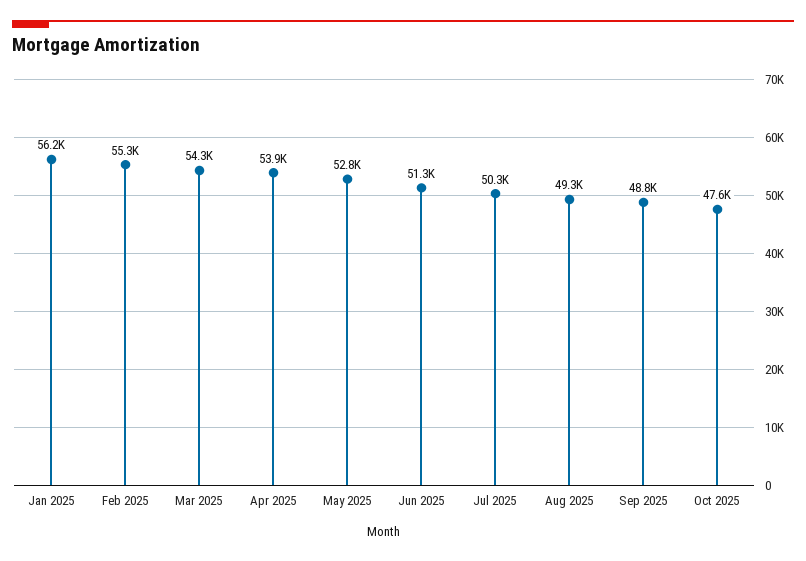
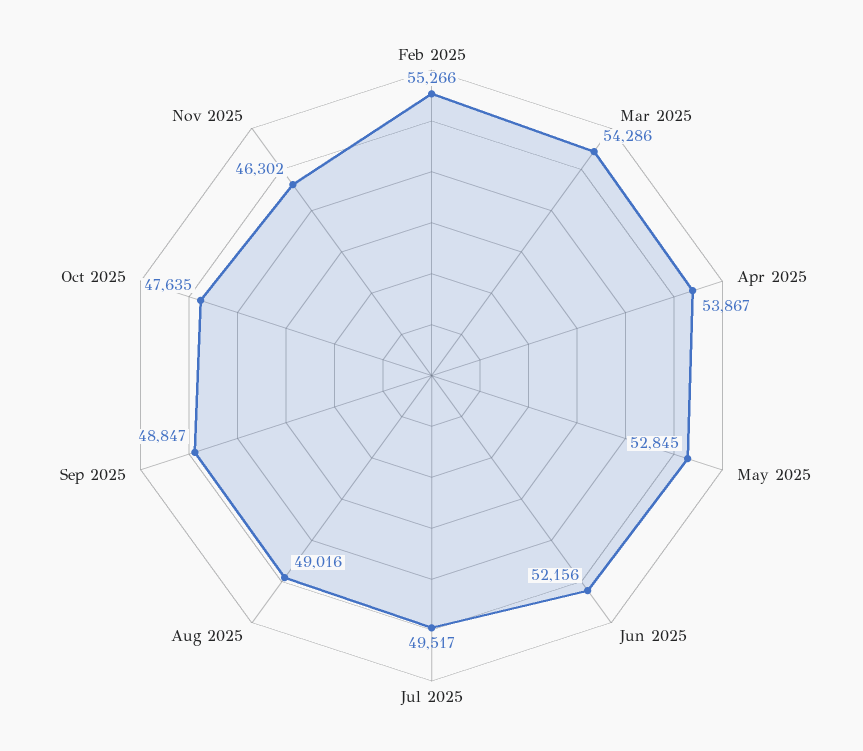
Jan 2025: 56200 -> none
Jun 2025: 51300 -> 52156
Jul 2025: 50300 -> 49517
Aug 2025: 49300 -> 49016
Nov 2025: none -> 46302

